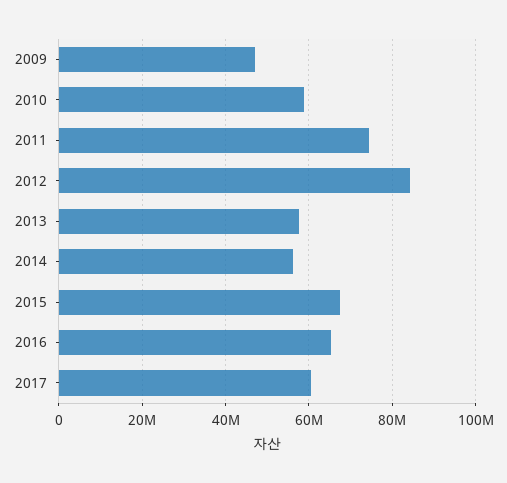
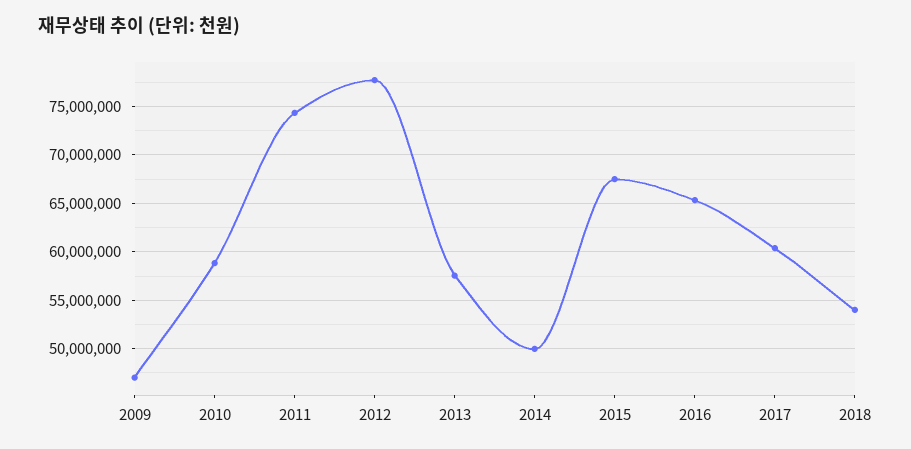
2012: 84000000 -> 78000000
2014: 56000000 -> 50000000
2018: none -> 54000000

